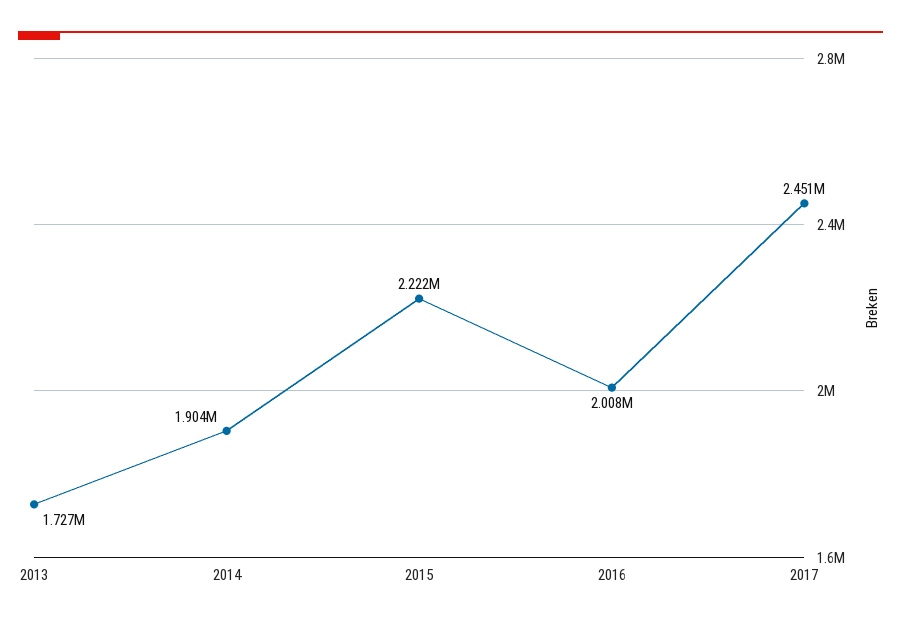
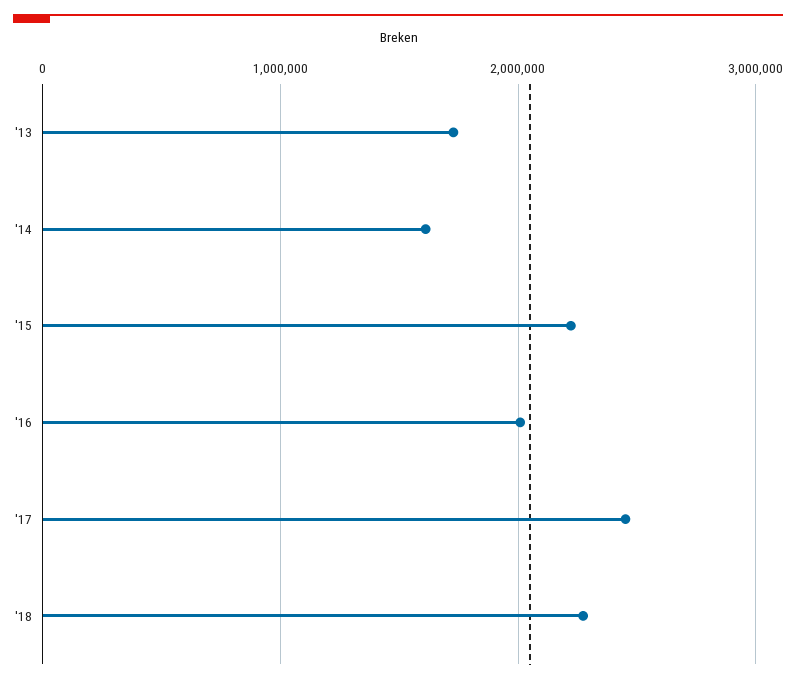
2014: 1904000 -> 1600000
'18: none -> 2300000

